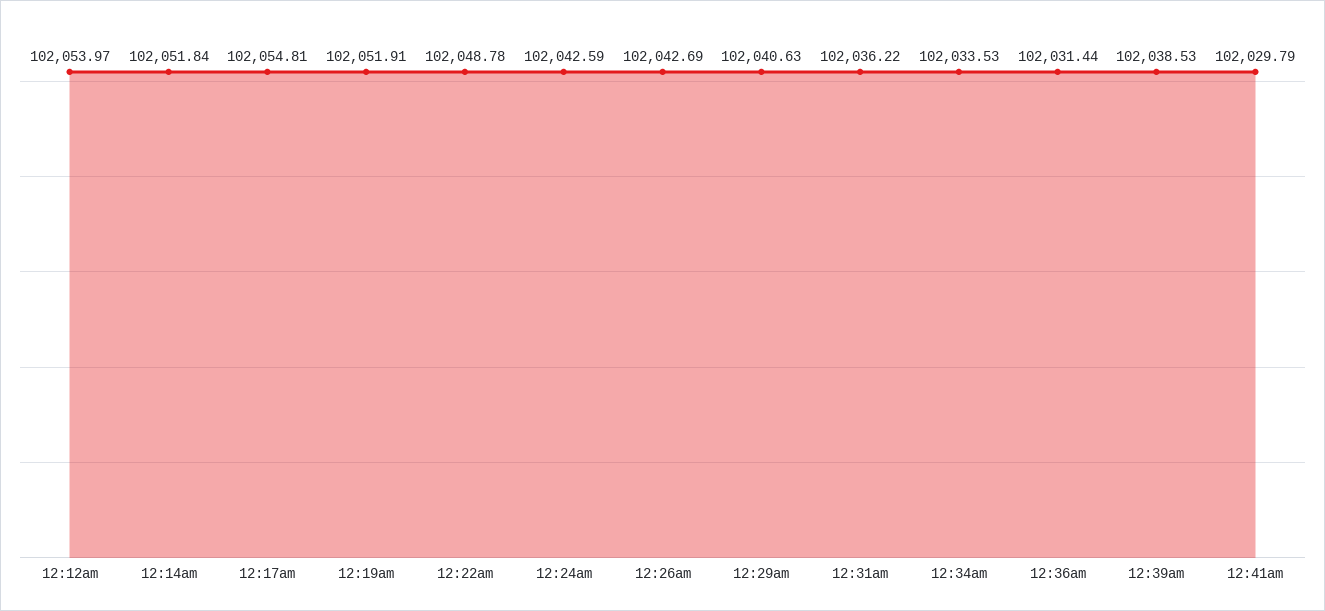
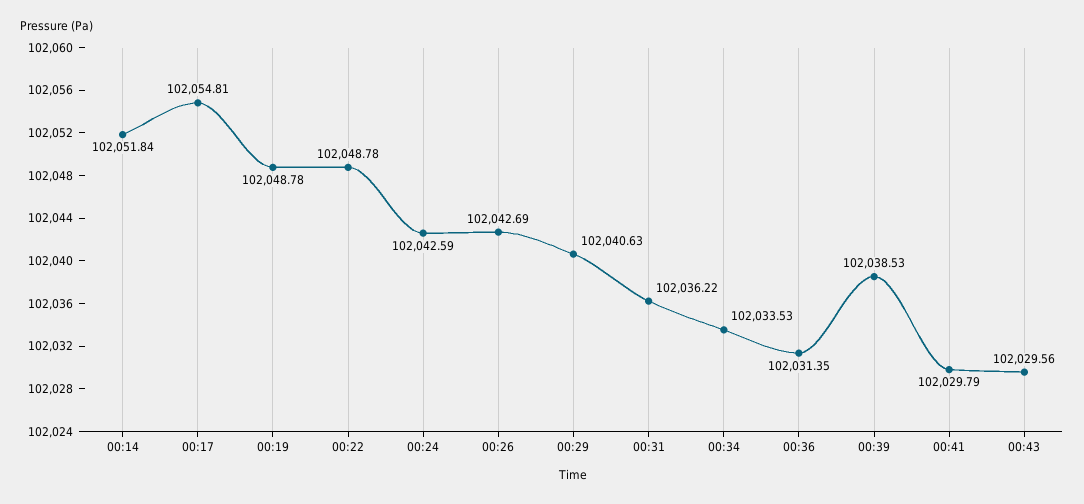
12:12am: 102053.97 -> none
12:19am: 102051.91 -> 102048.78
12:36am: 102031.44 -> 102031.35
00:43: none -> 102029.56

